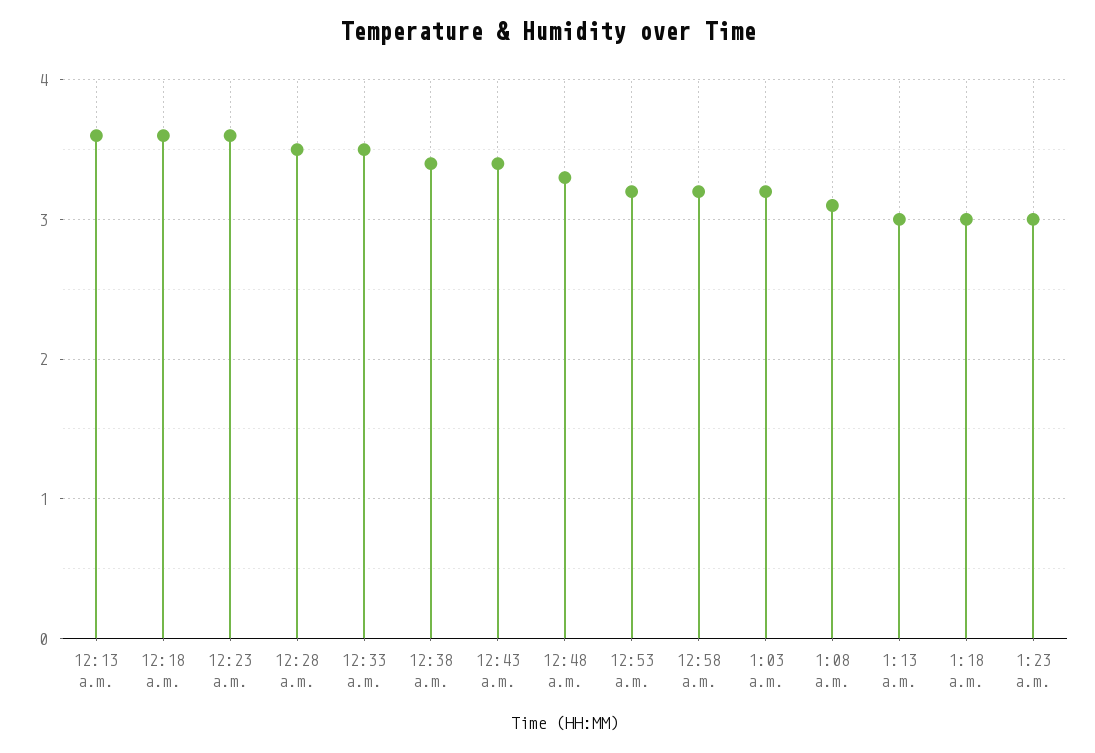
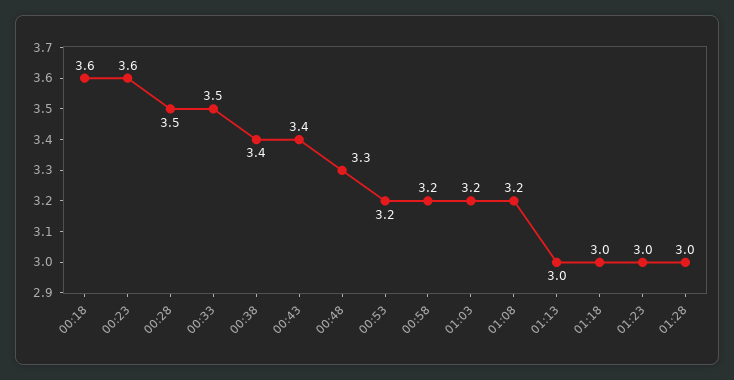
12:13 a.m.: 3.6 -> none
1:08 a.m.: 3.1 -> 3.2
01:28: none -> 3

